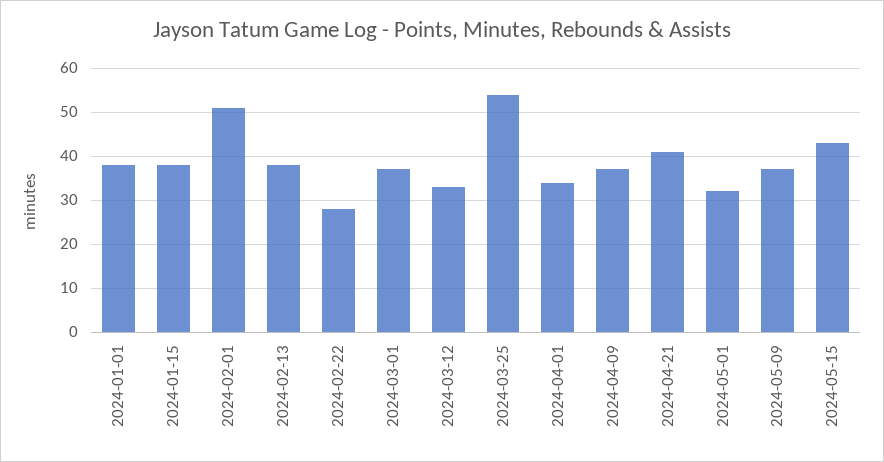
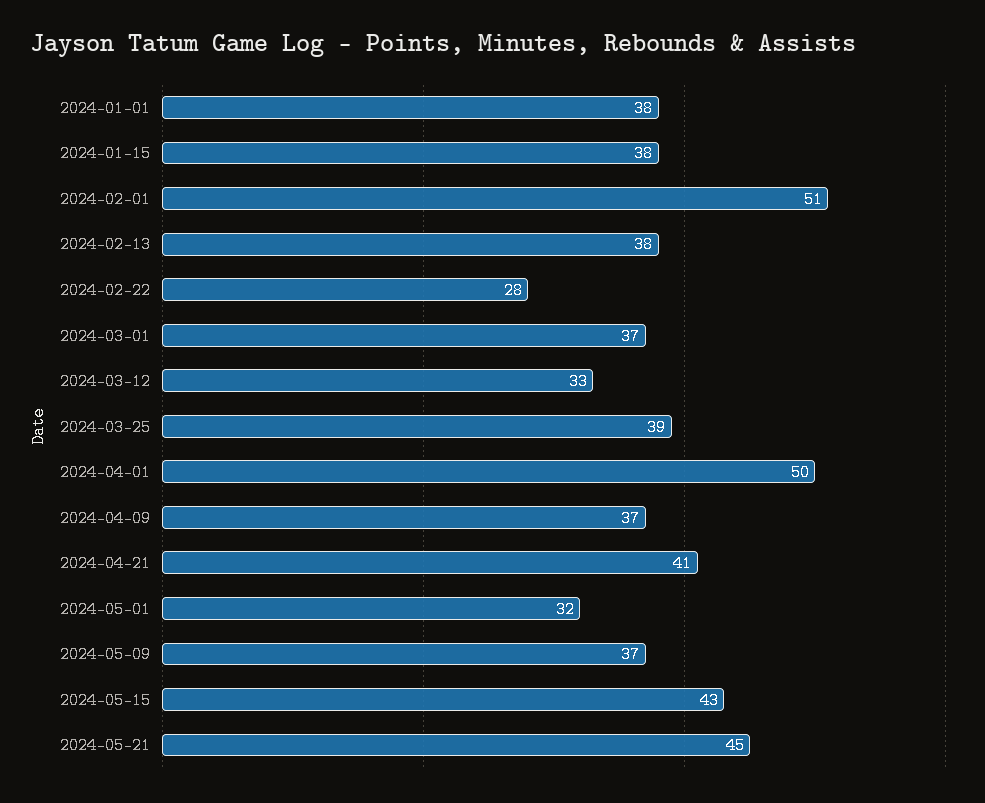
2024-03-25: 55 -> 39
2024-04-01: 35 -> 50
2024-05-21: none -> 45

